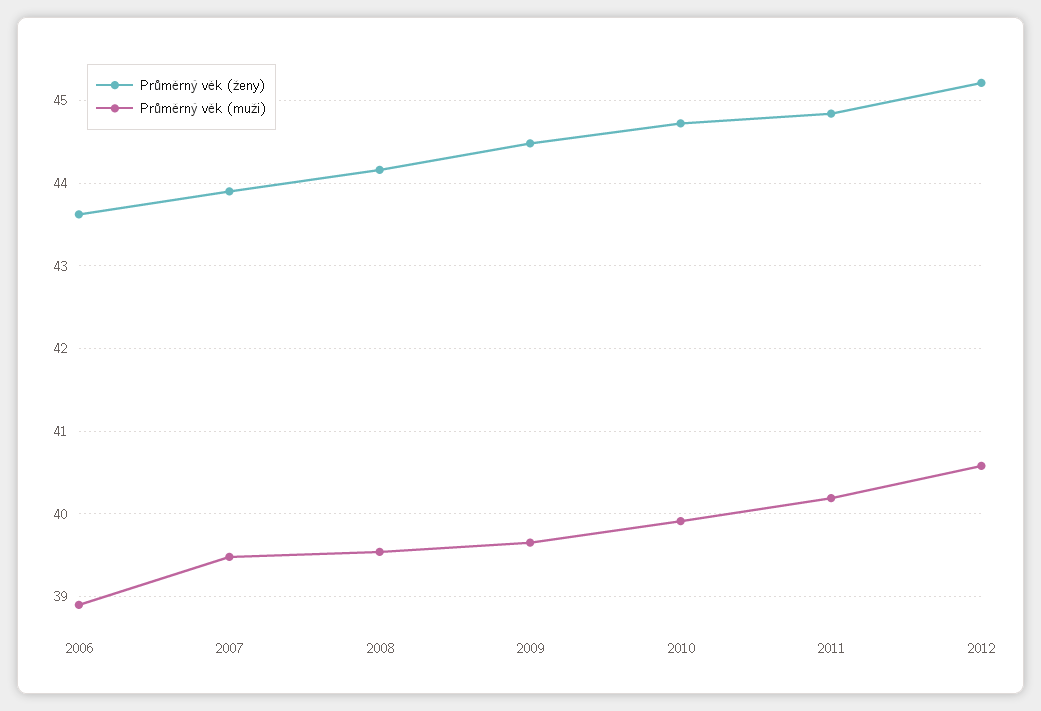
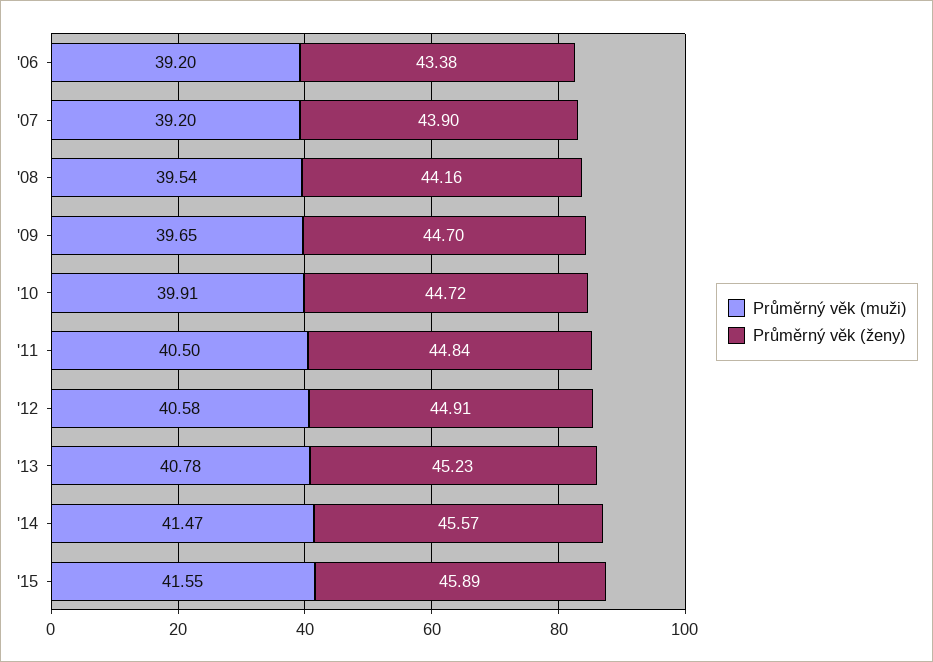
Průměrný věk (ženy), 2006: 43.6 -> 43.38
Průměrný věk (muži), 2006: 38.9 -> 39.2
Průměrný věk (muži), 2007: 39.5 -> 39.2
Průměrný věk (ženy), 2009: 44.5 -> 44.7
Průměrný věk (muži), 2011: 40.2 -> 40.5
Průměrný věk (ženy), 2012: 45.2 -> 44.91
Průměrný věk (muži), '13: none -> 40.78
Průměrný věk (ženy), '13: none -> 45.23
Průměrný věk (muži), '14: none -> 41.47
Průměrný věk (ženy), '14: none -> 45.57
Průměrný věk (muži), '15: none -> 41.55
Průměrný věk (ženy), '15: none -> 45.89

